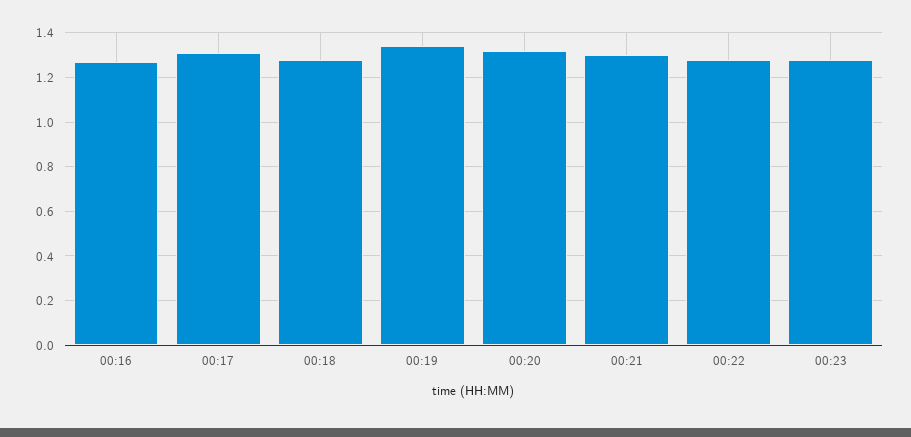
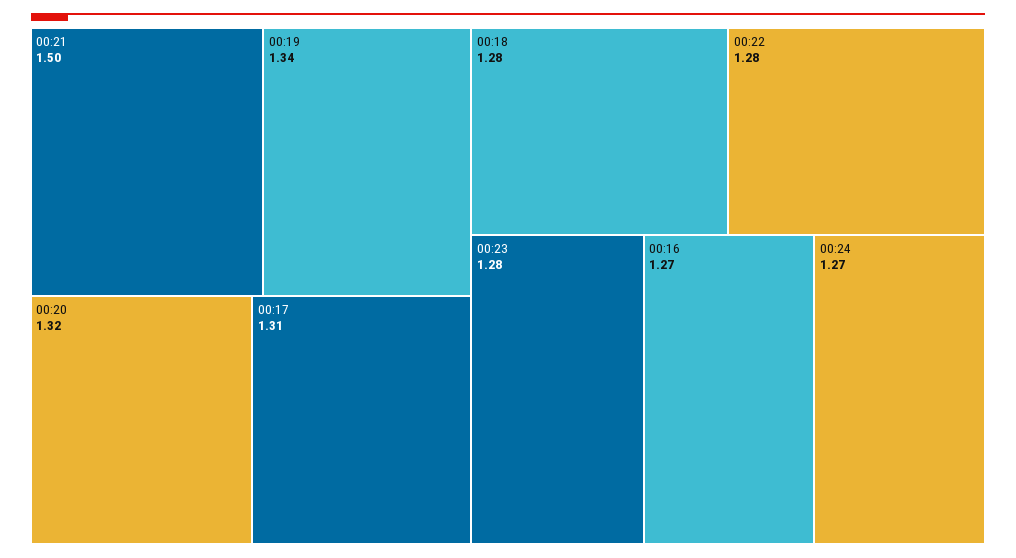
00:21: 1.3 -> 1.5
00:24: none -> 1.27

